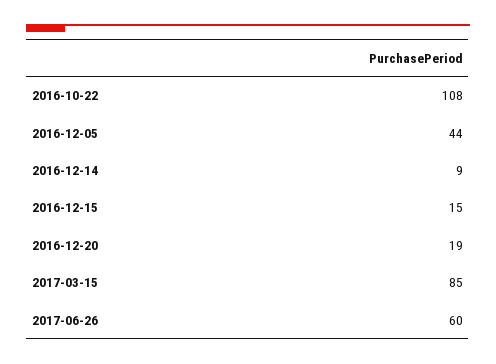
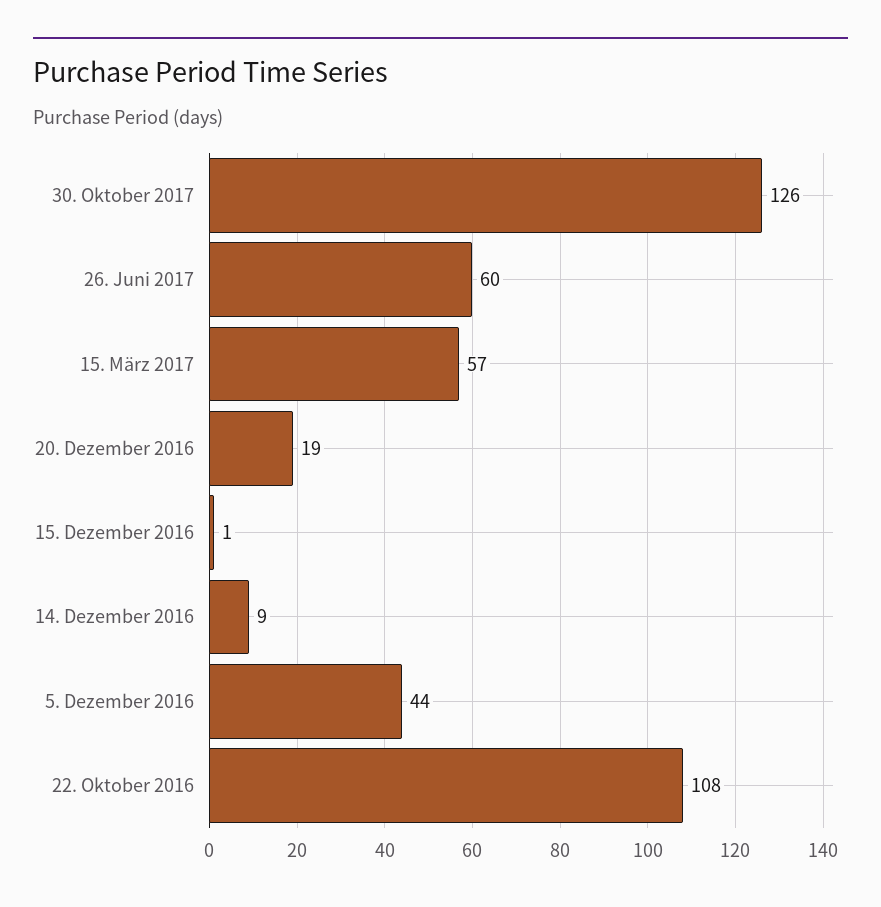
2016-12-15: 15 -> 1
2017-03-15: 85 -> 57
30. Oktober 2017: none -> 126

